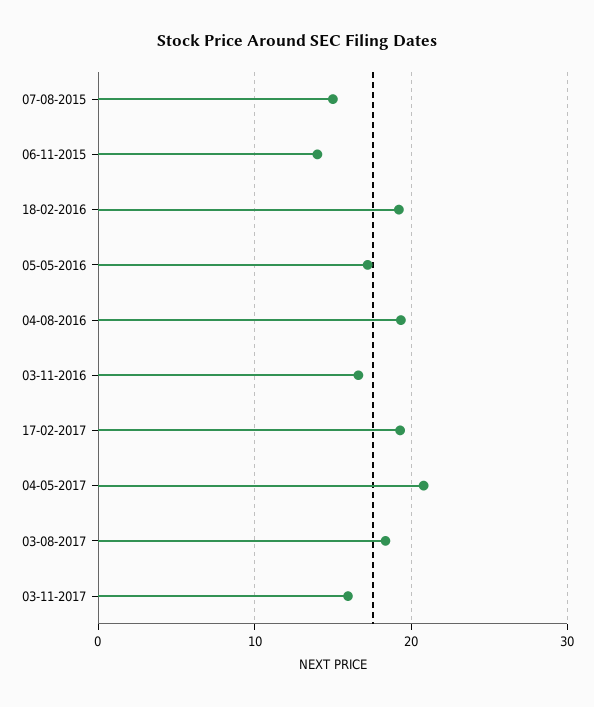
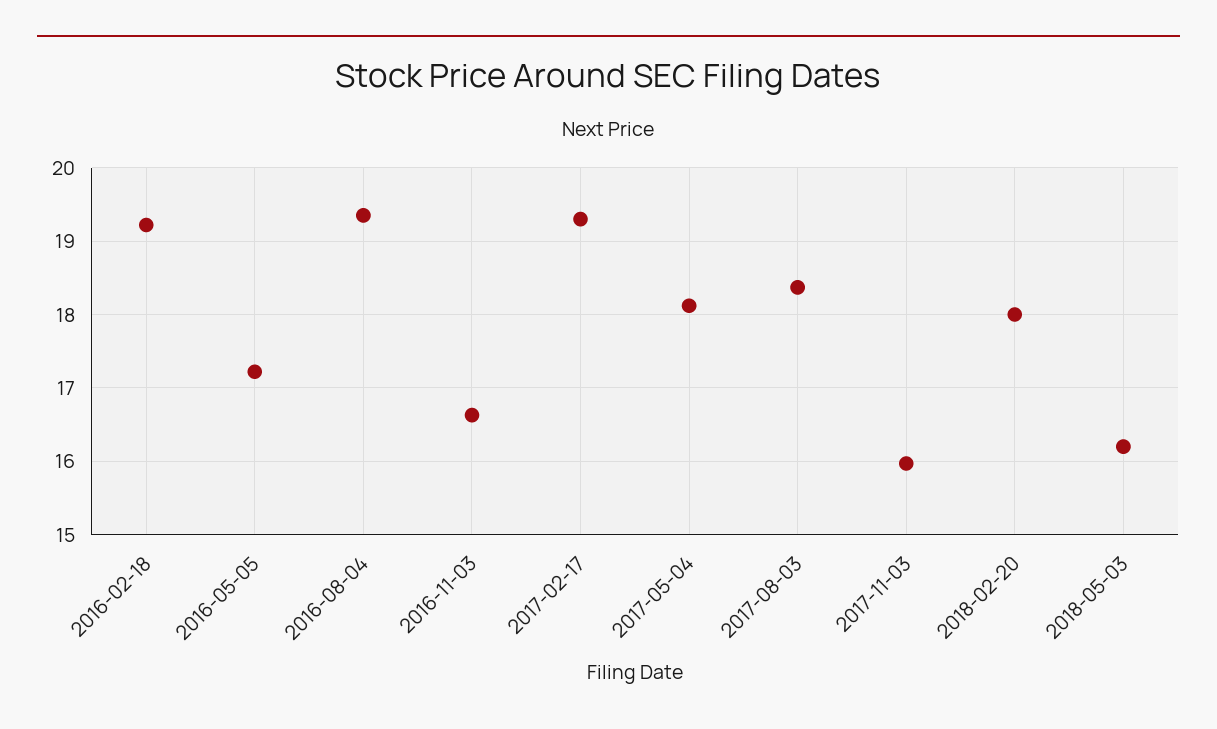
07-08-2015: 15 -> none
06-11-2015: 14 -> none
04-05-2017: 21 -> 18.1
2018-02-20: none -> 18
2018-05-03: none -> 16.2

